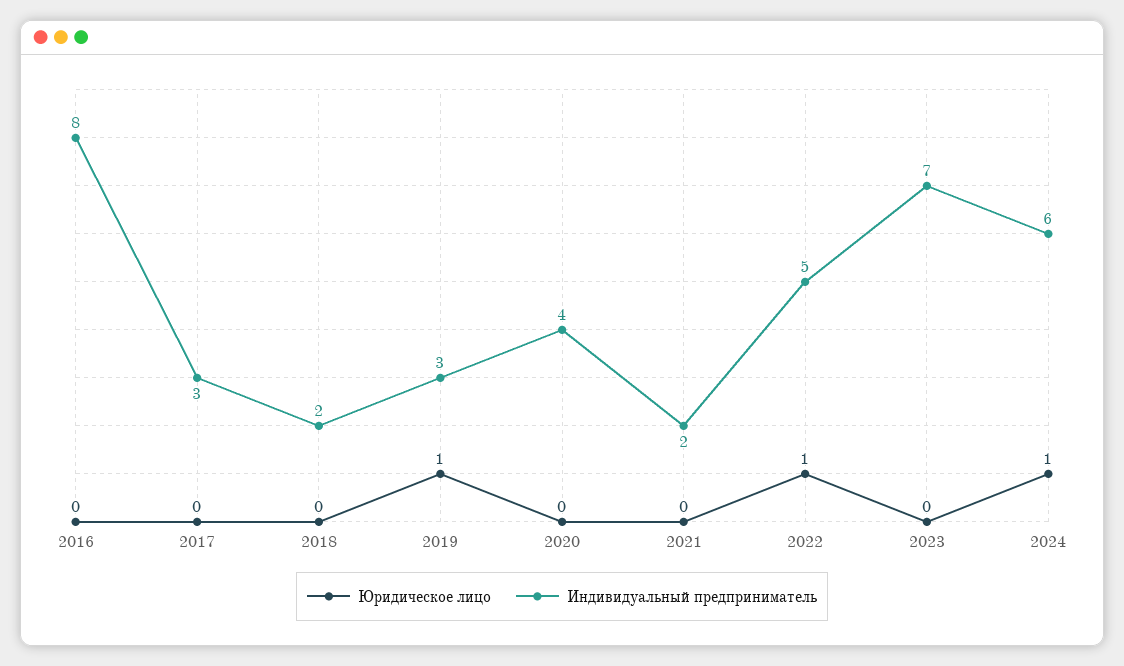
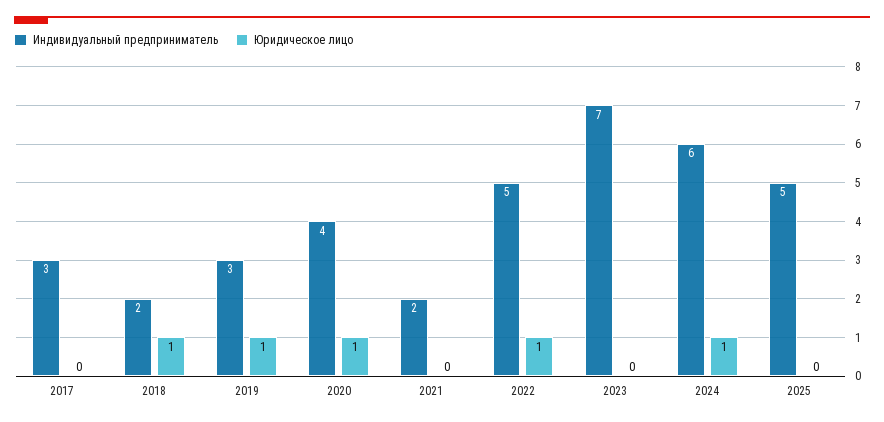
Юридическое лицо, 2016: 0 -> none
Индивидуальный предприниматель, 2016: 8 -> none
Юридическое лицо, 2018: 0 -> 1
Юридическое лицо, 2020: 0 -> 1
Индивидуальный предприниматель, 2025: none -> 5
Юридическое лицо, 2025: none -> 0

